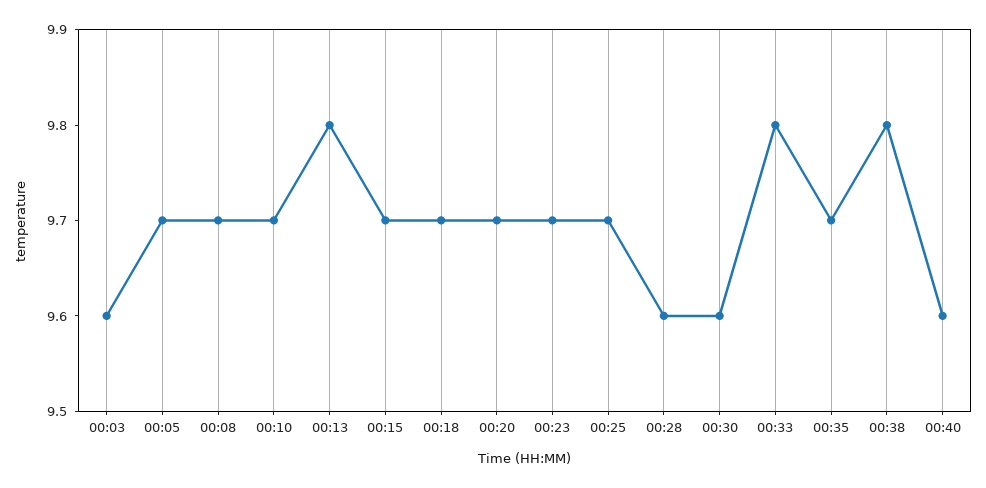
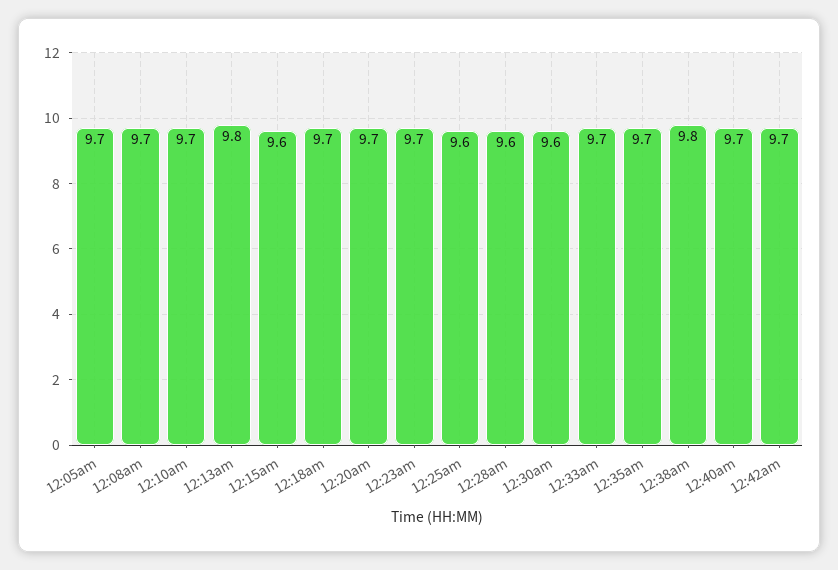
00:03: 9.6 -> none
00:15: 9.7 -> 9.6
00:25: 9.7 -> 9.6
00:33: 9.8 -> 9.7
00:40: 9.6 -> 9.7
12:42am: none -> 9.7

